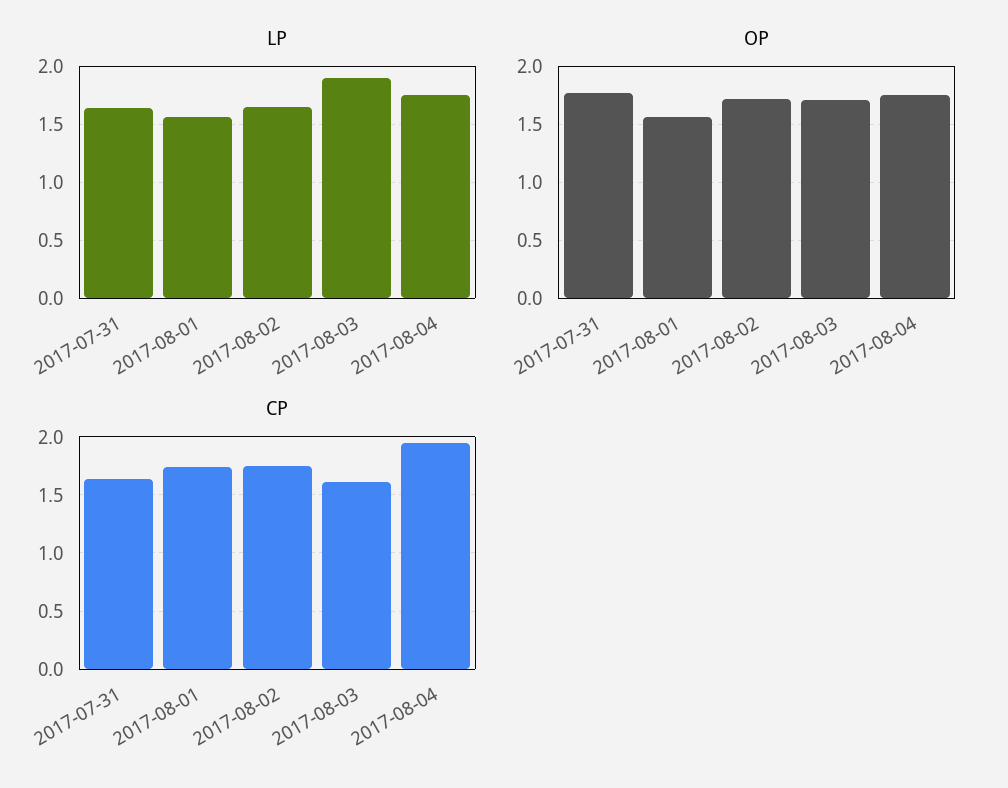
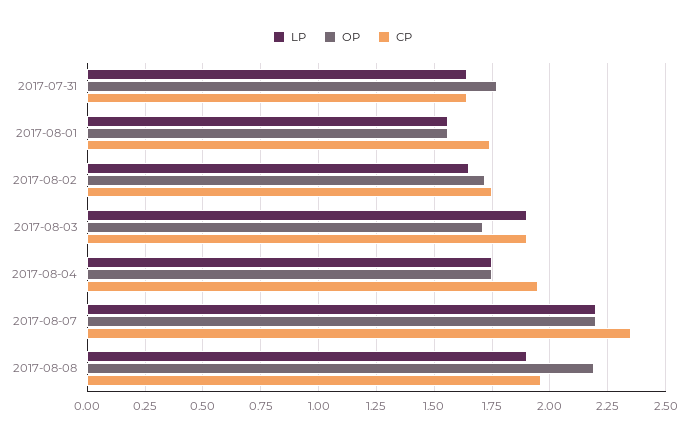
CP, 2017-08-03: 1.6 -> 1.9
LP, 2017-08-07: none -> 2.2
OP, 2017-08-07: none -> 2.2
CP, 2017-08-07: none -> 2.35
LP, 2017-08-08: none -> 1.9
OP, 2017-08-08: none -> 2.2
CP, 2017-08-08: none -> 1.95

